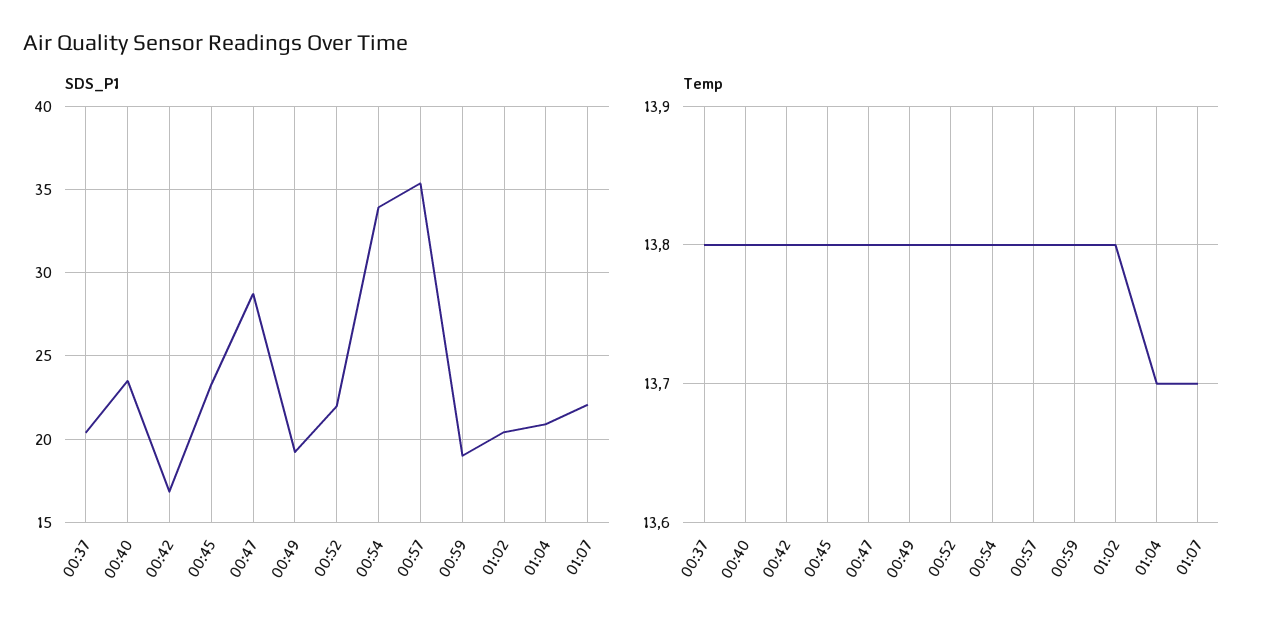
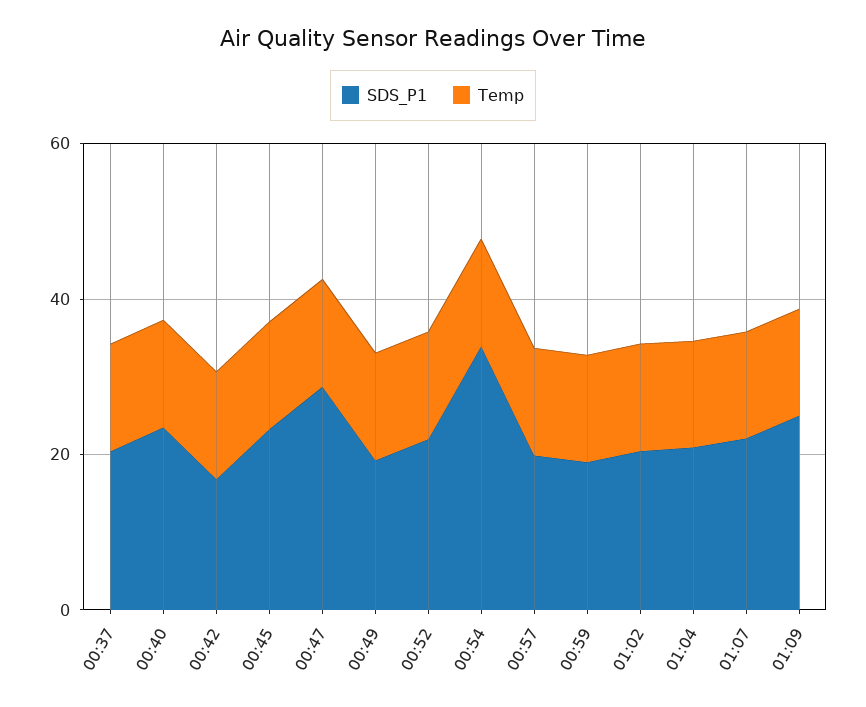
SDS_P1, 00:57: 35.5 -> 20
SDS_P1, 01:09: none -> 25
Temp, 01:09: none -> 15

